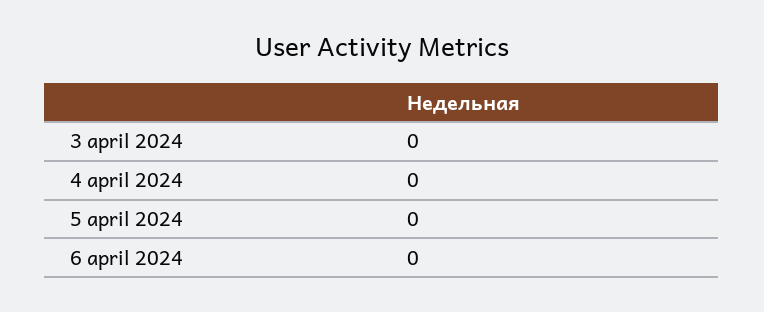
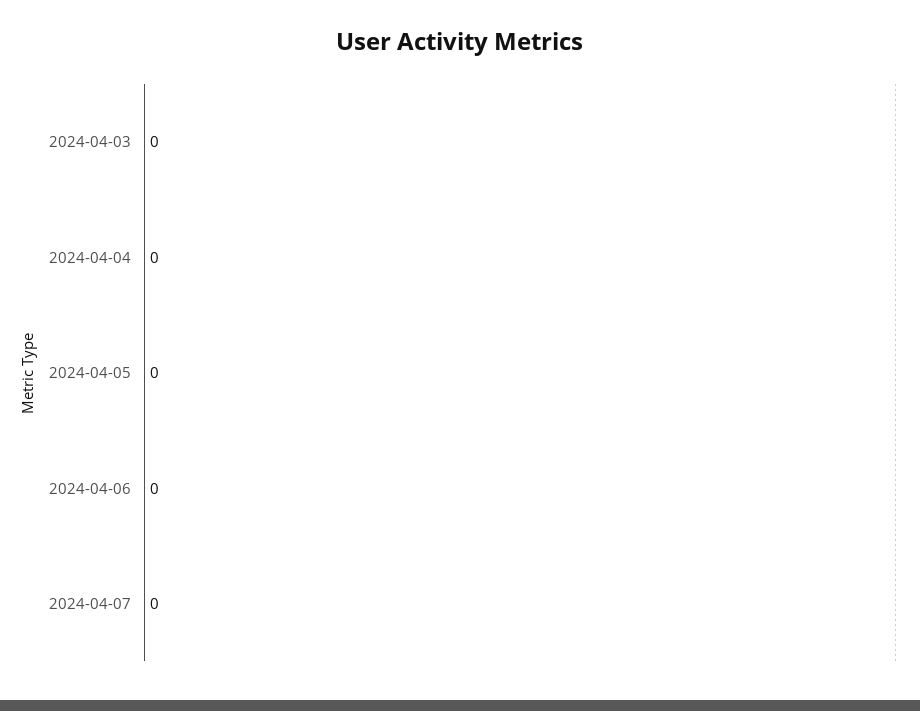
2024-04-07: none -> 0

